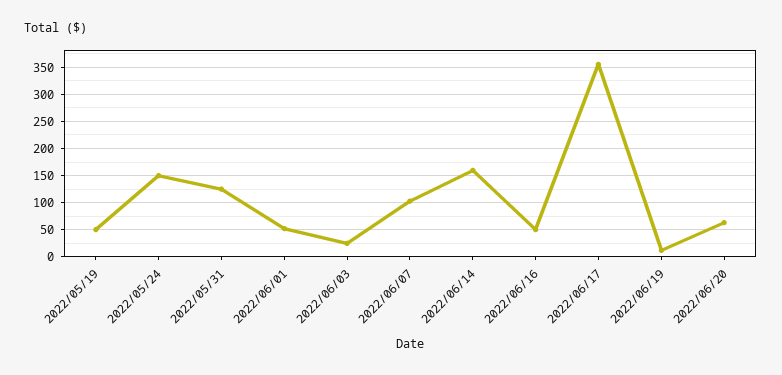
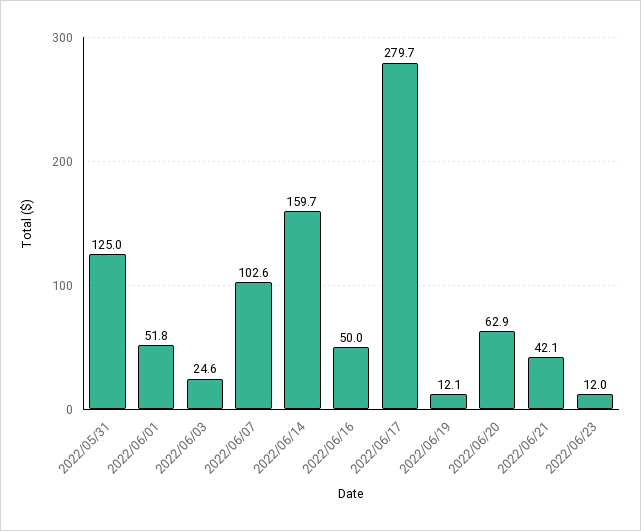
2022/05/19: 50 -> none
2022/05/24: 150 -> none
2022/06/17: 350 -> 279.7
2022/06/21: none -> 42.1
2022/06/23: none -> 12

